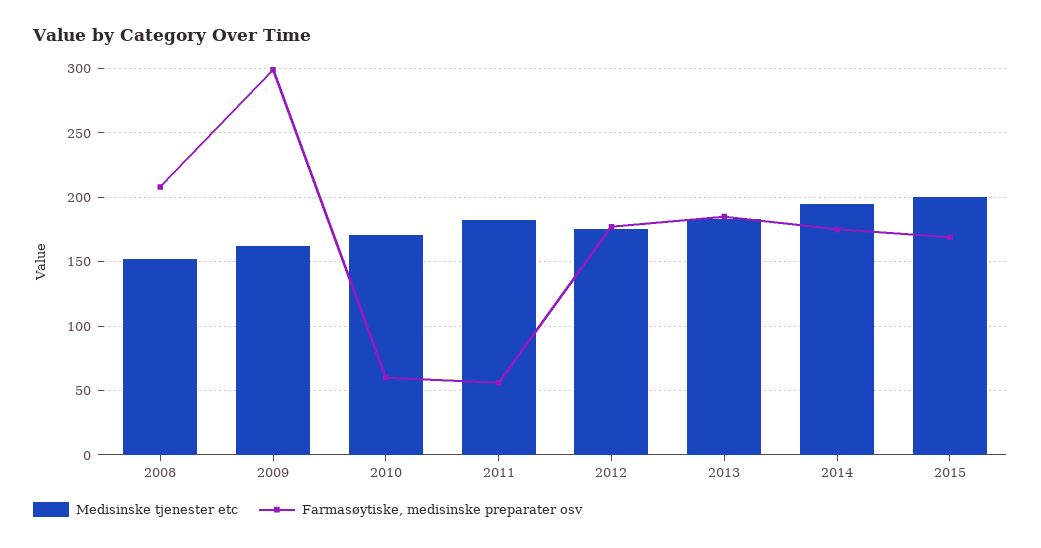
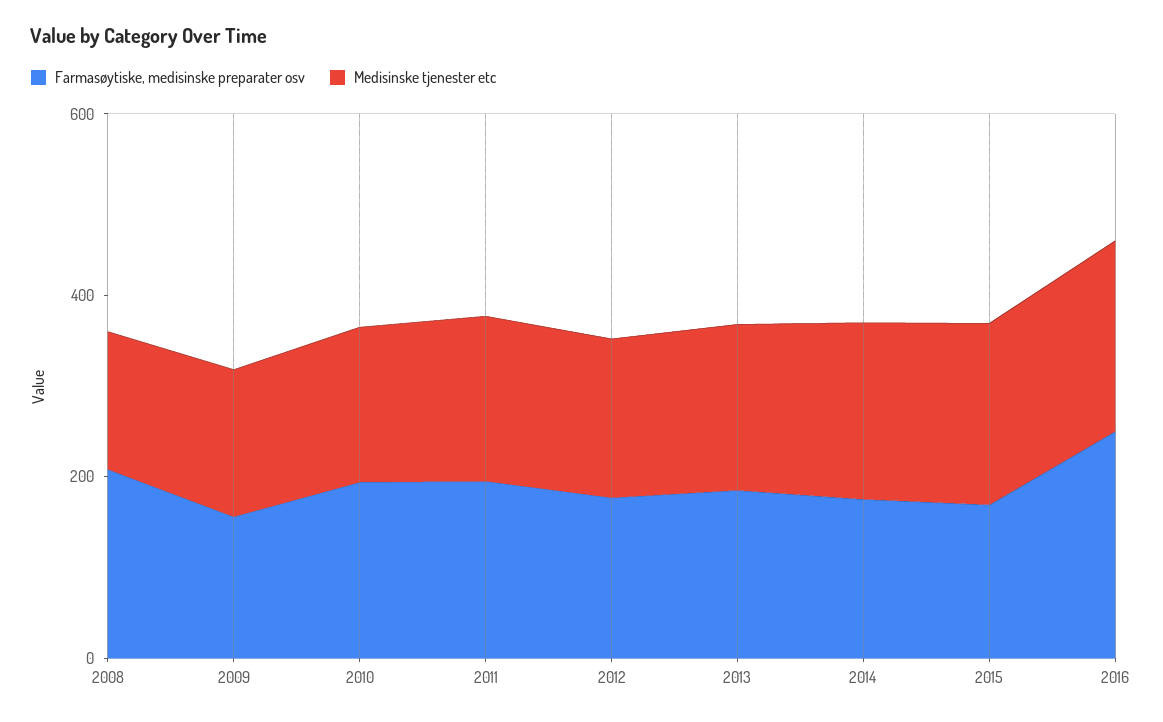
Farmasøytiske, medisinske preparater osv, 2009: 300 -> 150
Farmasøytiske, medisinske preparater osv, 2010: 60 -> 200
Farmasøytiske, medisinske preparater osv, 2011: 55 -> 200
Farmasøytiske, medisinske preparater osv, 2016: none -> 250
Medisinske tjenester etc, 2016: none -> 200

